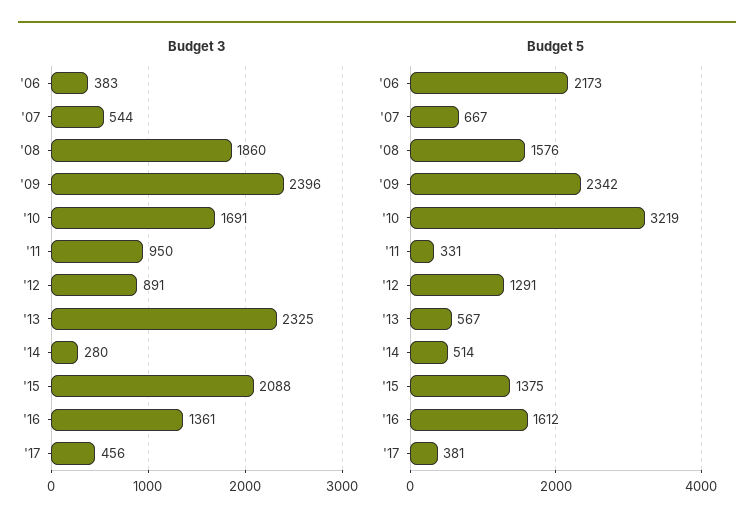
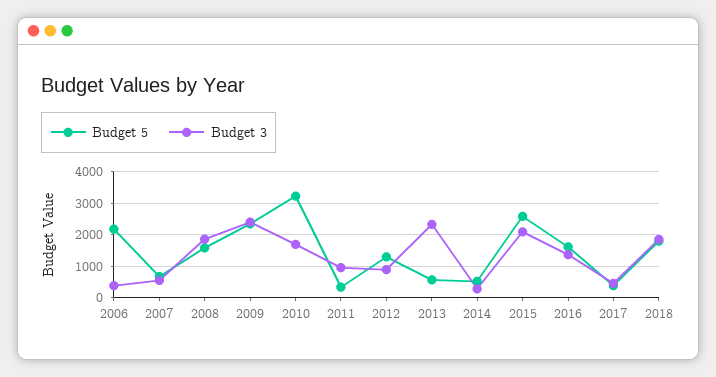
Budget 5, '15: 1375 -> 2600
Budget 5, 2018: none -> 1800
Budget 3, 2018: none -> 1800

